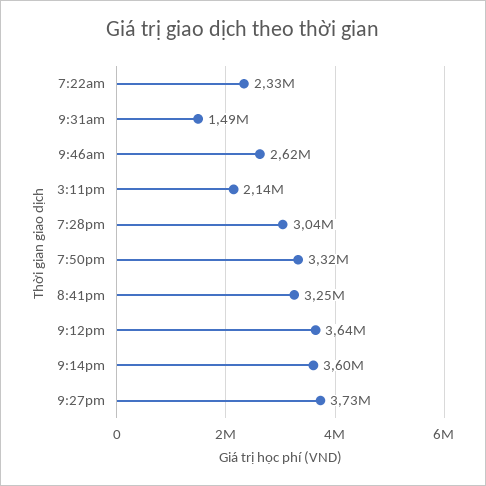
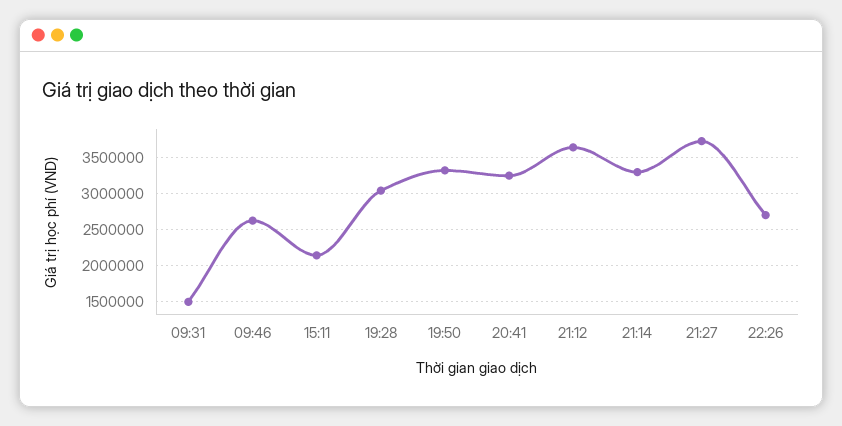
7:22am: 2330000 -> none
9:14pm: 3600000 -> 3300000
22:26: none -> 2700000

